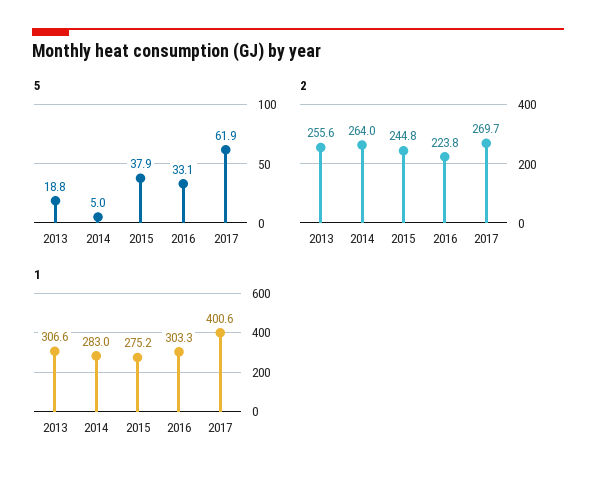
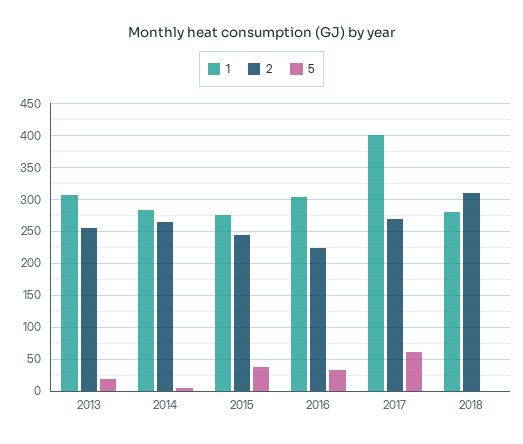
1, 2018: none -> 280
2, 2018: none -> 310
5, 2018: none -> 0

